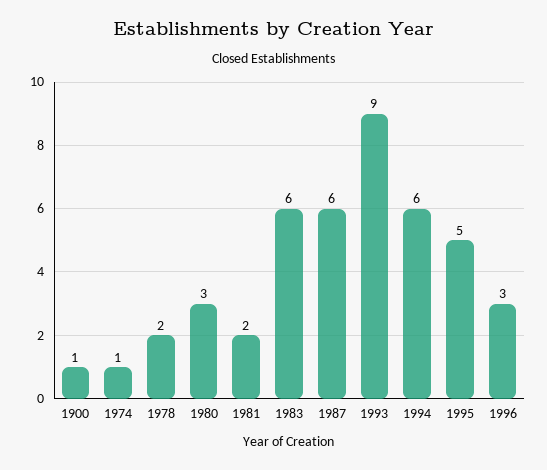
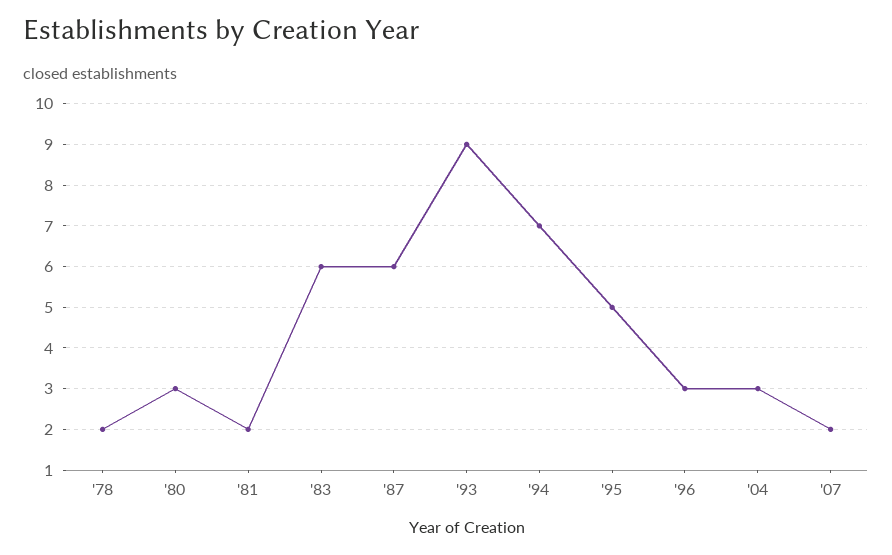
1900: 1 -> none
1974: 1 -> none
1994: 6 -> 7
'04: none -> 3
'07: none -> 2

